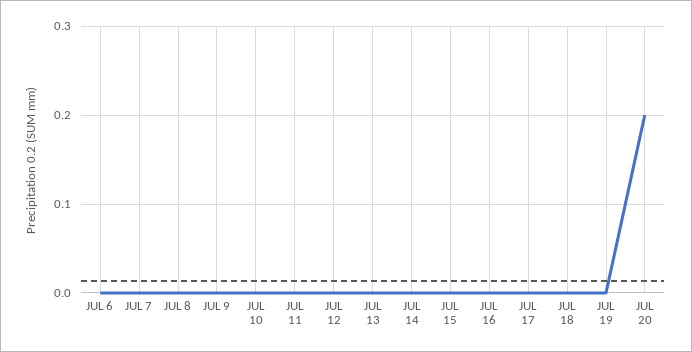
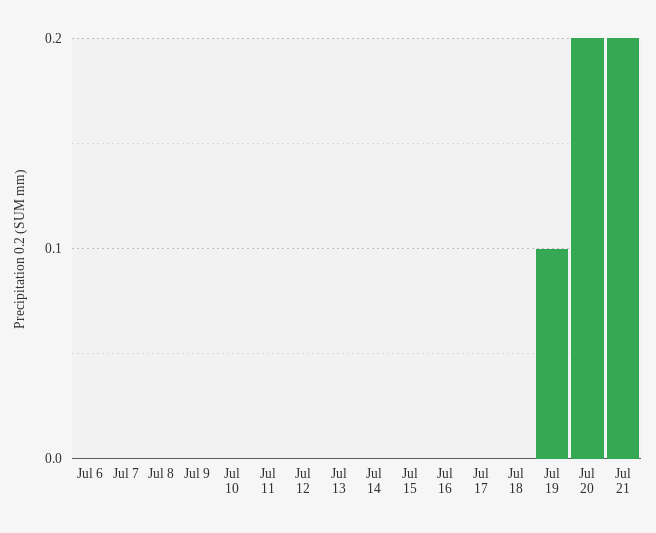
JUL 19: 0 -> 0.1
Jul 21: none -> 0.2

